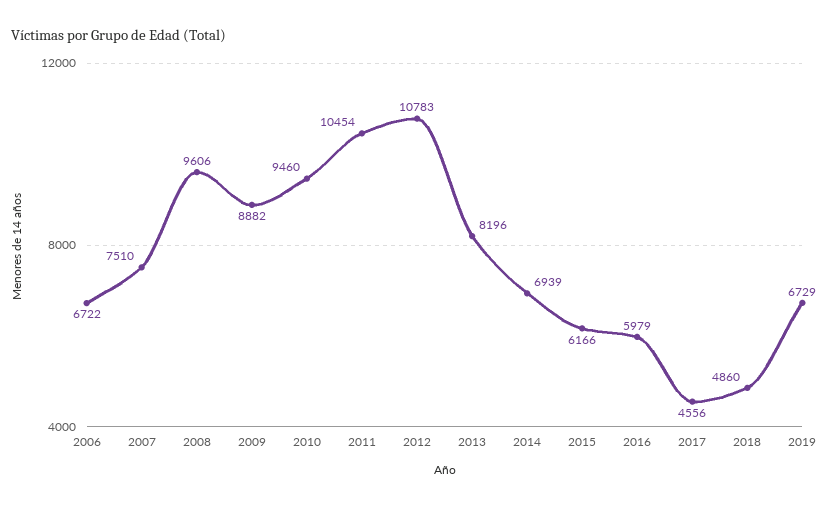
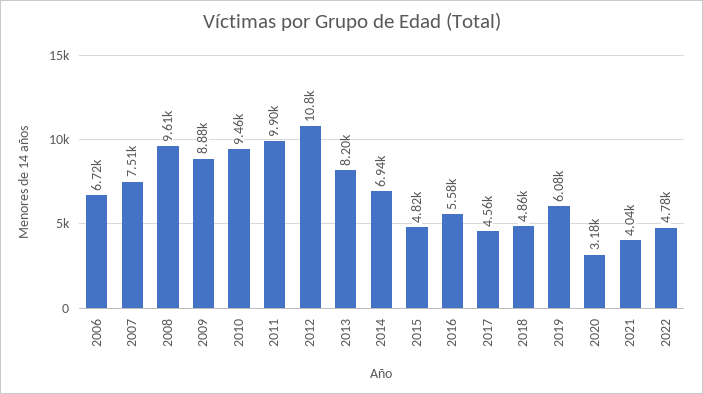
2011: 10454 -> 9900
2015: 6166 -> 4820
2016: 5979 -> 5580
2019: 6729 -> 6080
2020: none -> 3180
2021: none -> 4040
2022: none -> 4780

